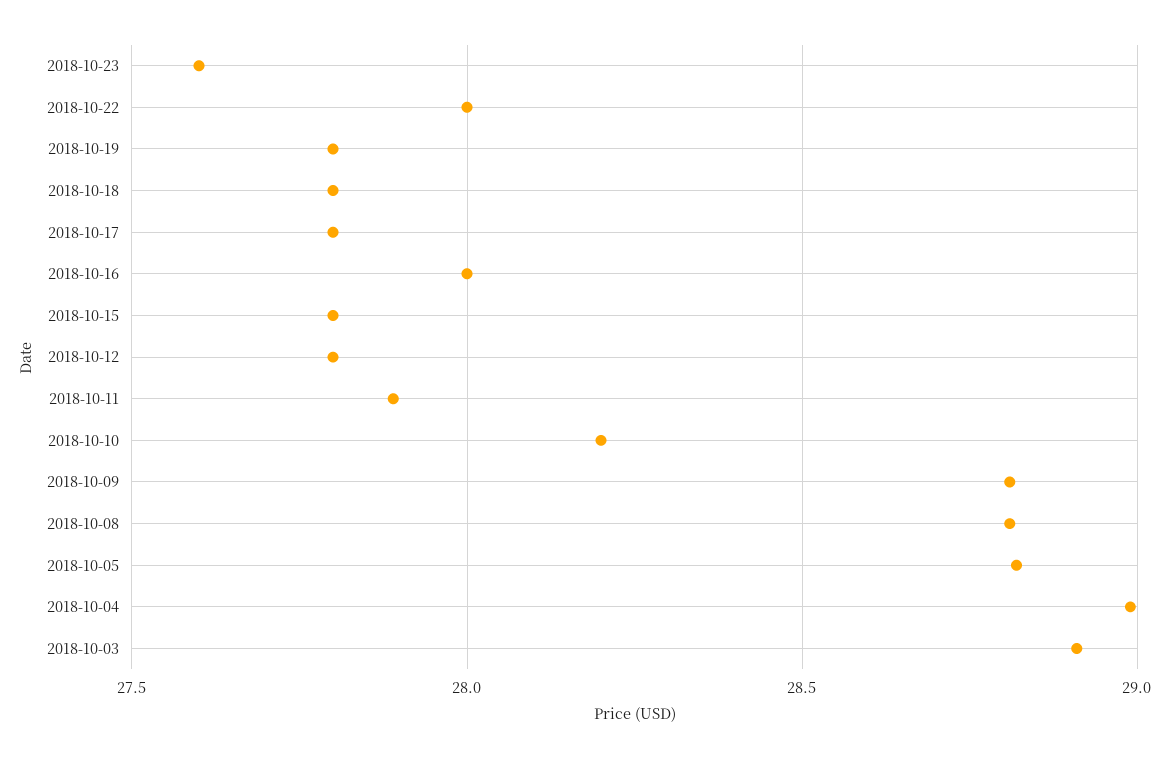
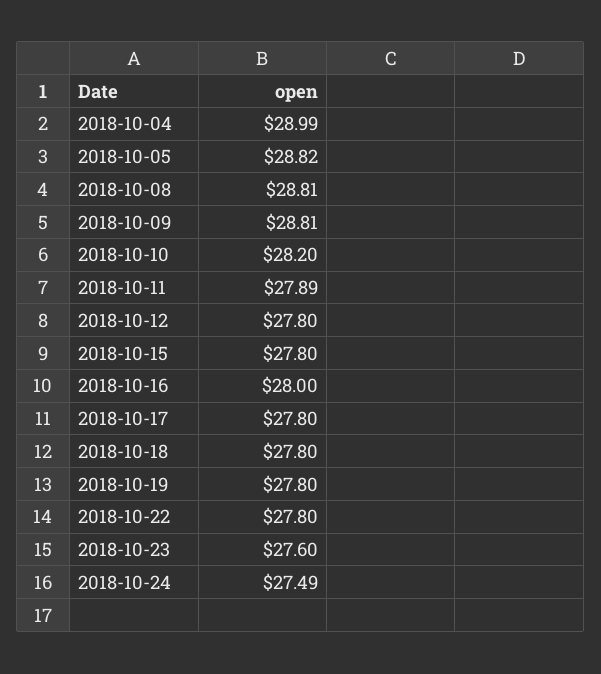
2018-10-22: 28 -> 27.8
2018-10-03: 28.9 -> none
2018-10-24: none -> 27.49

